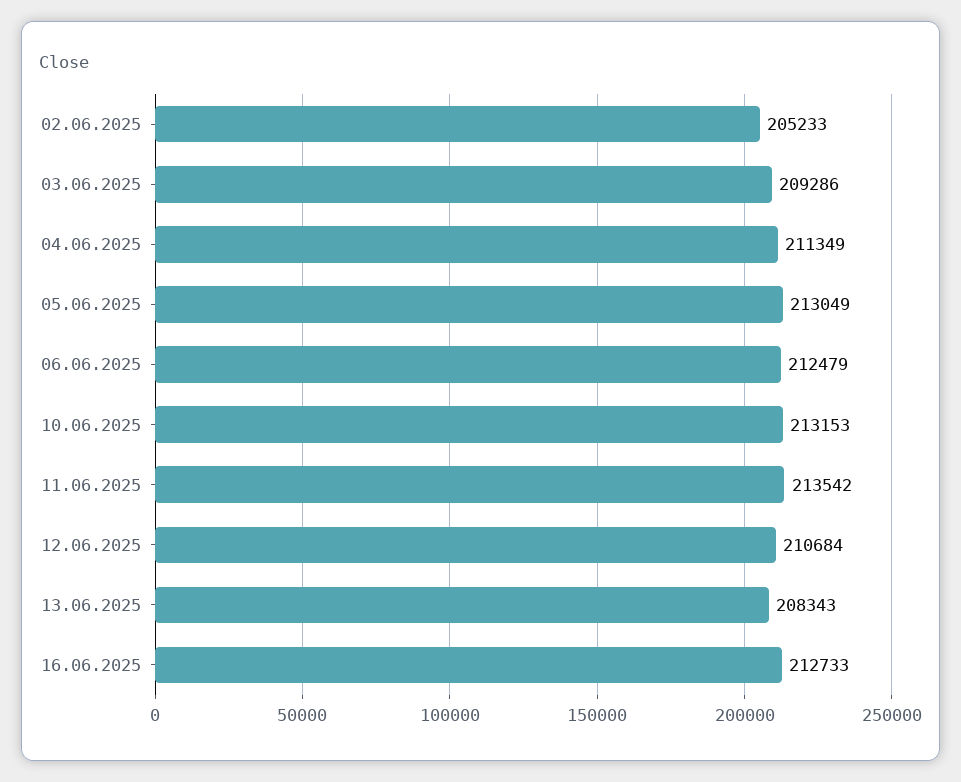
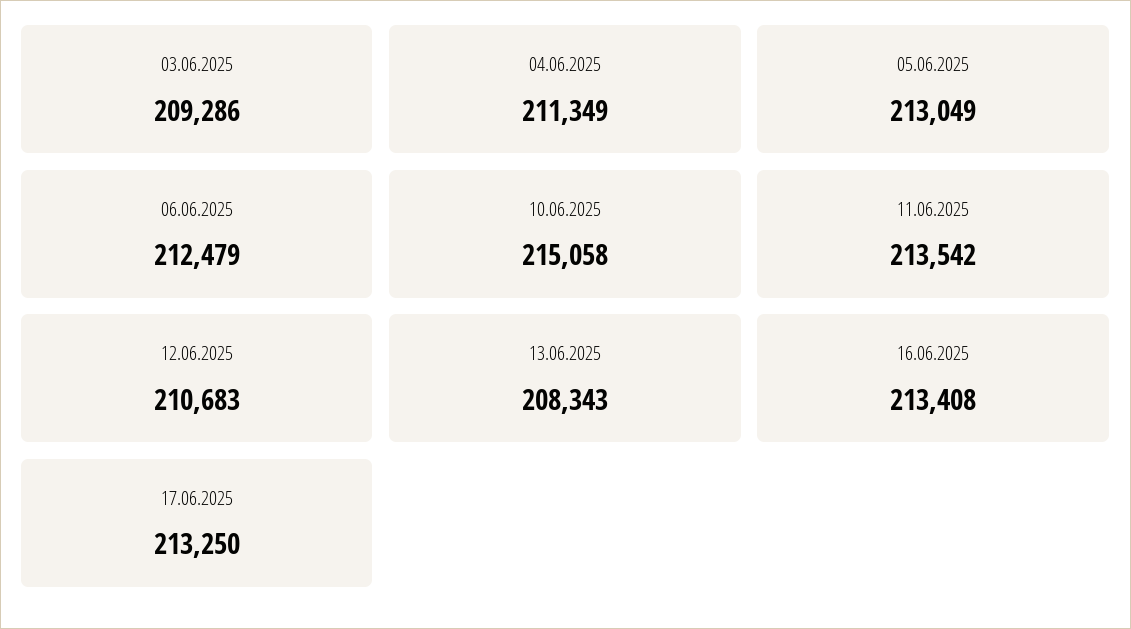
02.06.2025: 205233 -> none
10.06.2025: 213153 -> 215058
12.06.2025: 210684 -> 210683
16.06.2025: 212733 -> 213408
17.06.2025: none -> 213250

